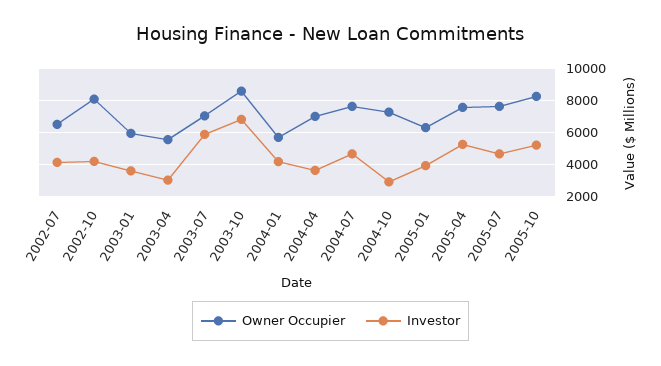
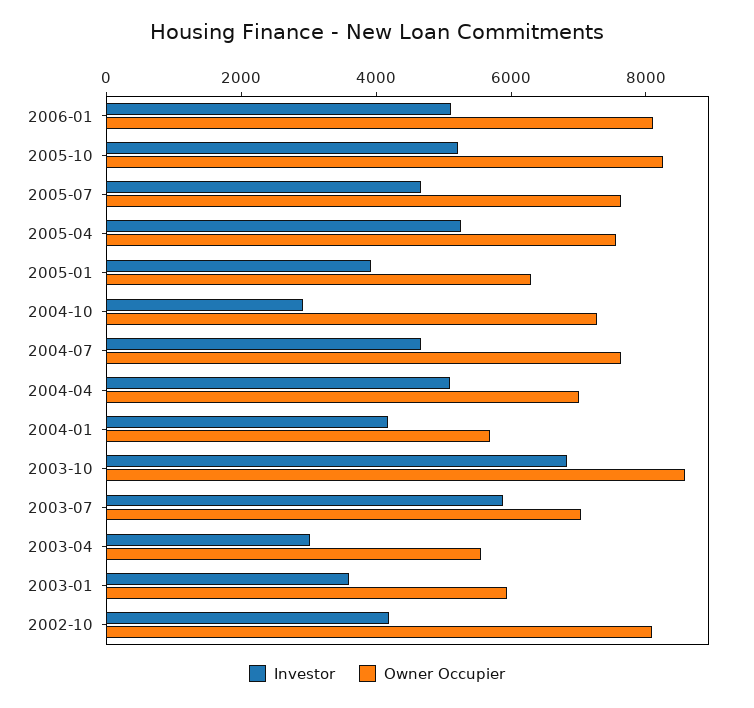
Owner Occupier, 2002-07: 6500 -> none
Investor, 2002-07: 4000 -> none
Investor, 2004-04: 3500 -> 5000
Investor, 2006-01: none -> 5000
Owner Occupier, 2006-01: none -> 8000

